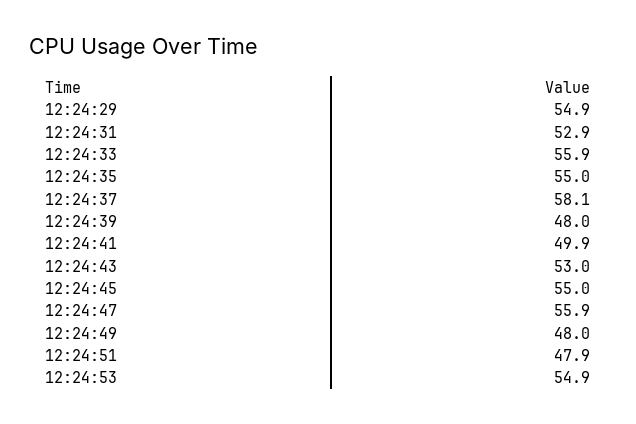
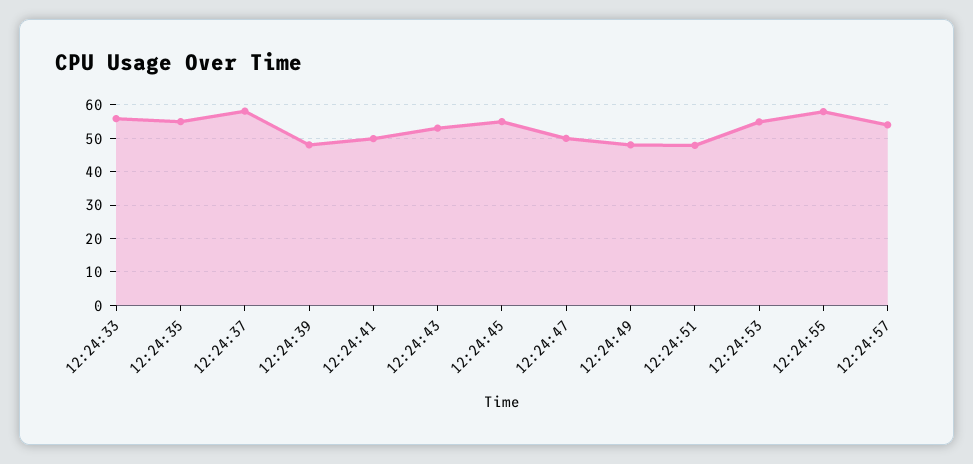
12:24:29: 54.9 -> none
12:24:31: 52.9 -> none
12:24:47: 55.9 -> 50
12:24:55: none -> 58
12:24:57: none -> 54

